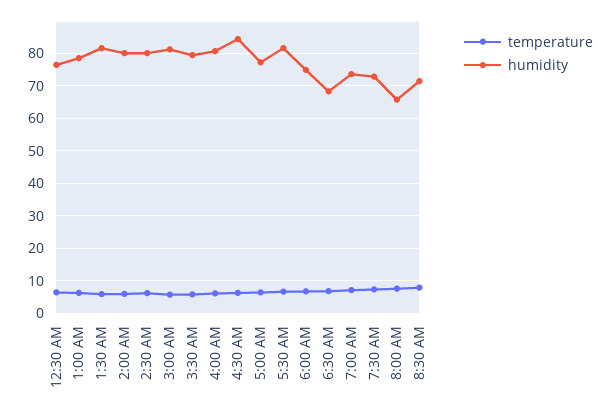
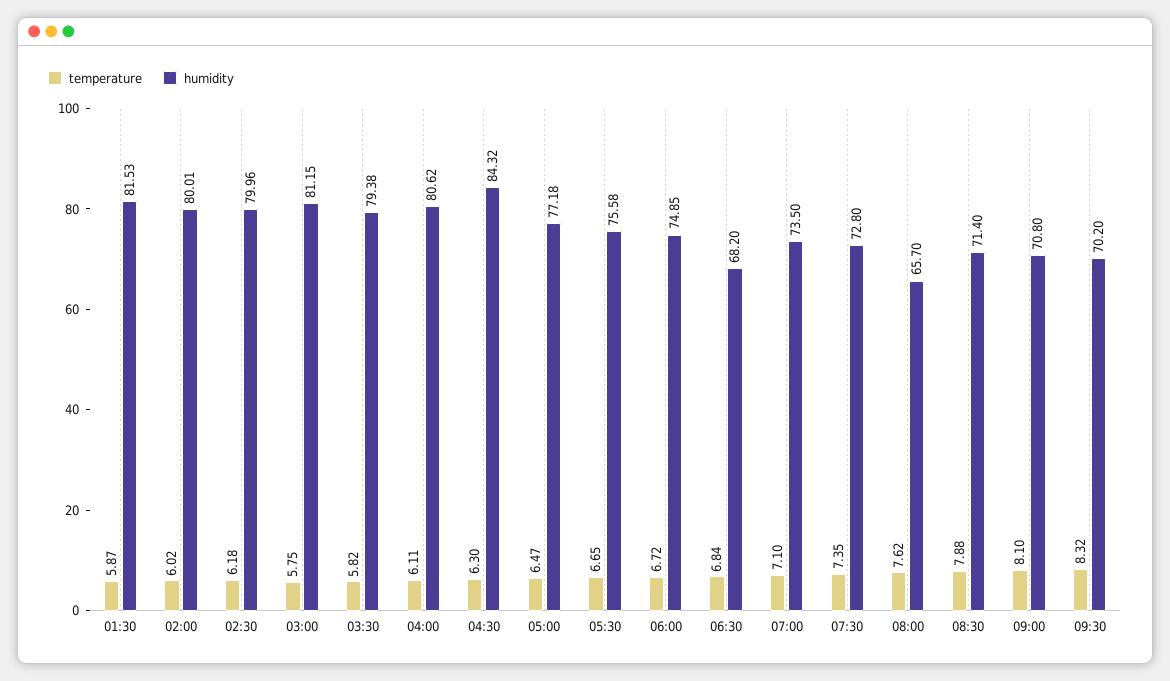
temperature, 12:30 AM: 6 -> none
humidity, 12:30 AM: 76 -> none
temperature, 1:00 AM: 6 -> none
humidity, 1:00 AM: 78 -> none
humidity, 5:30 AM: 82 -> 75.58
temperature, 09:00: none -> 8.1
humidity, 09:00: none -> 70.8
temperature, 09:30: none -> 8.32
humidity, 09:30: none -> 70.2

